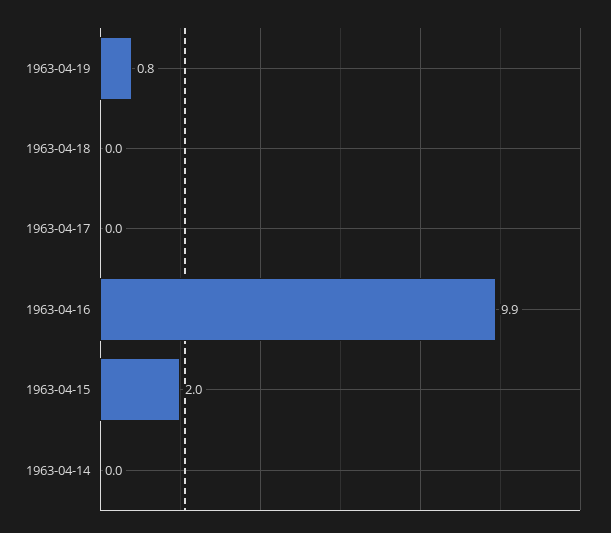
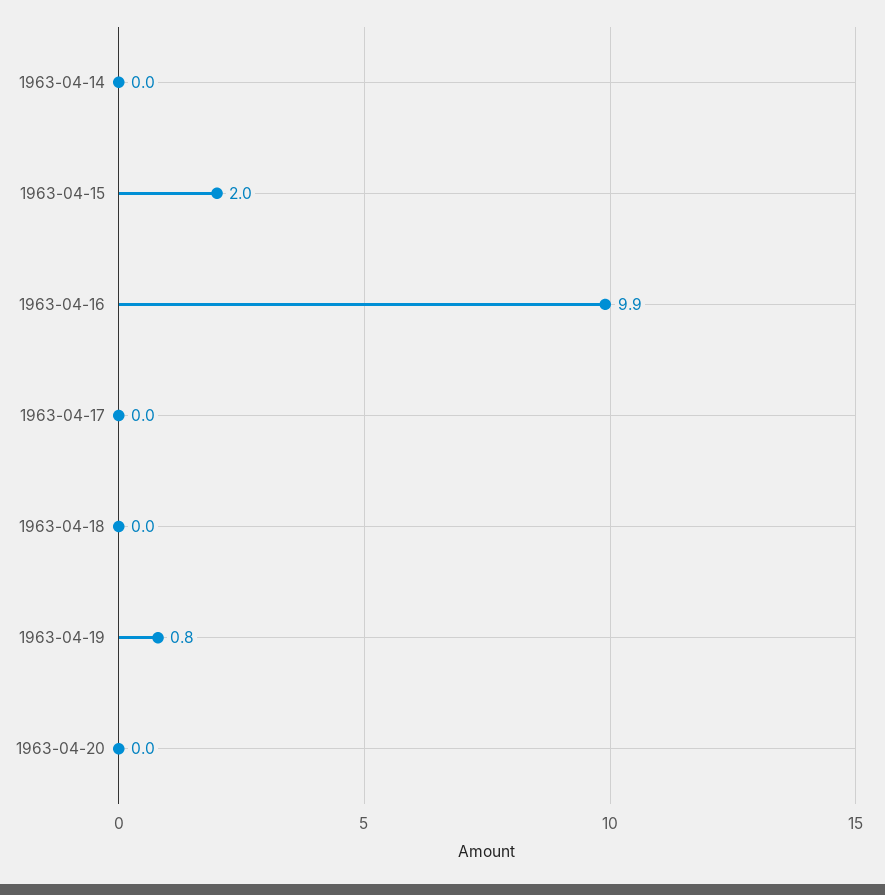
1963-04-20: none -> 0

